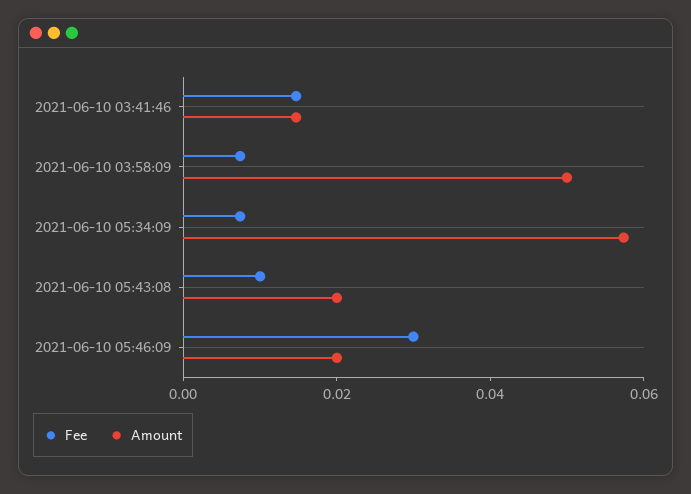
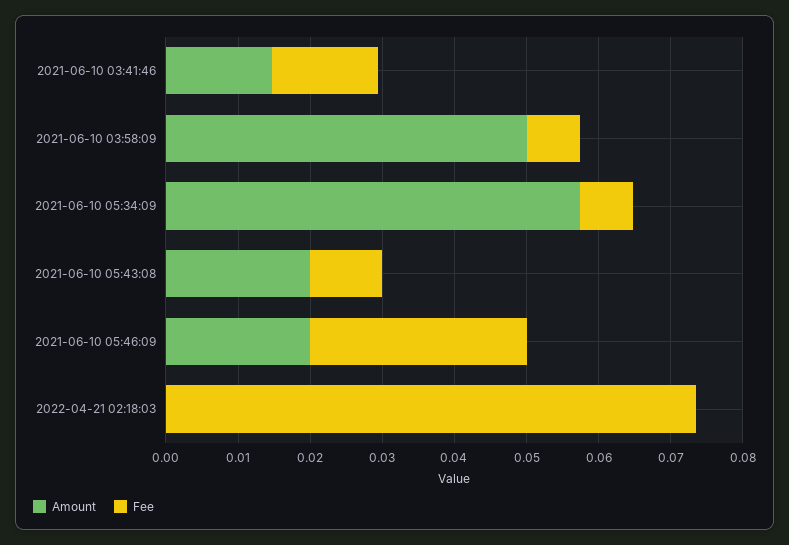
Amount, 2022-04-21 02:18:03: none -> 0
Fee, 2022-04-21 02:18:03: none -> 0.074

